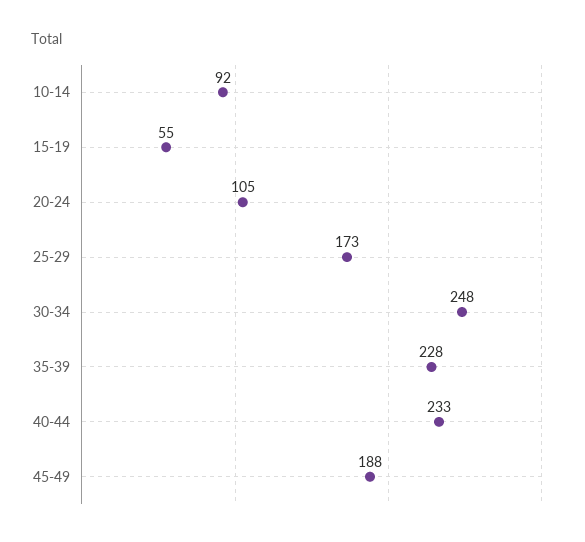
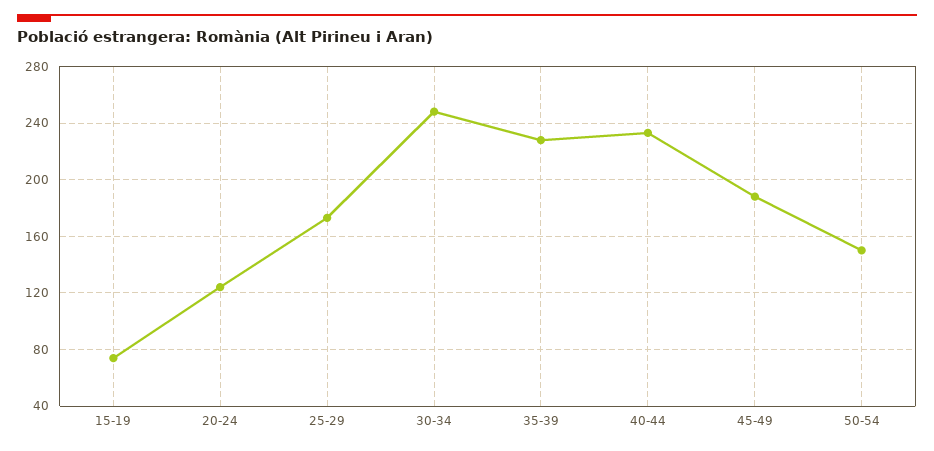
10-14: 92 -> none
15-19: 55 -> 75
20-24: 105 -> 125
50-54: none -> 150

